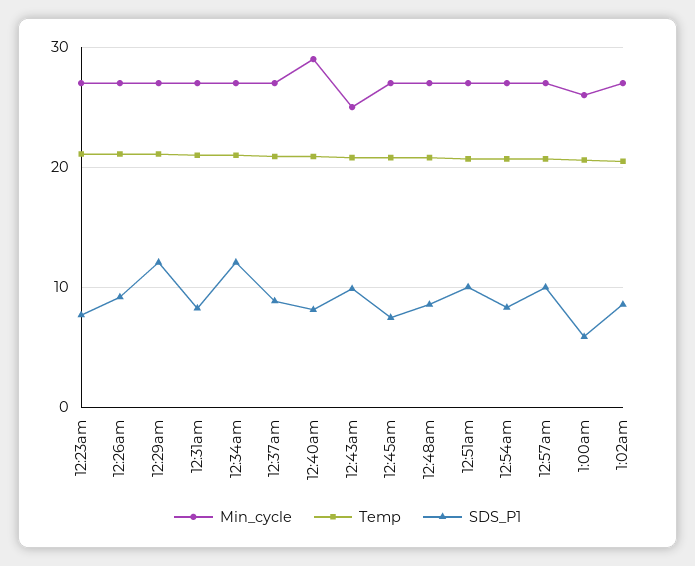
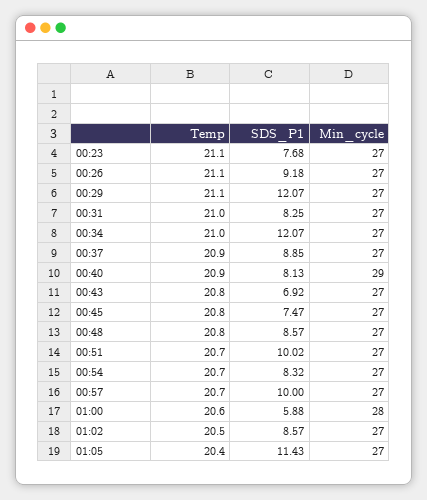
Min_cycle, 12:43am: 25 -> 27
SDS_P1, 12:43am: 10 -> 6.92
Min_cycle, 1:00am: 26 -> 28
Temp, 01:05: none -> 20.4
SDS_P1, 01:05: none -> 11.43
Min_cycle, 01:05: none -> 27

